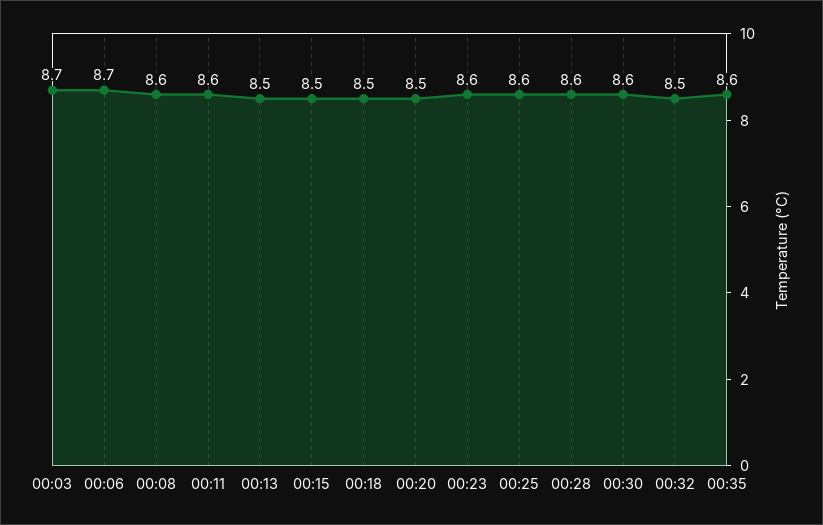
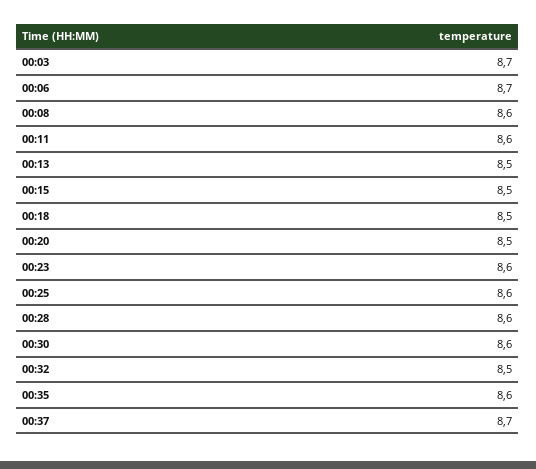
00:37: none -> 8.7

